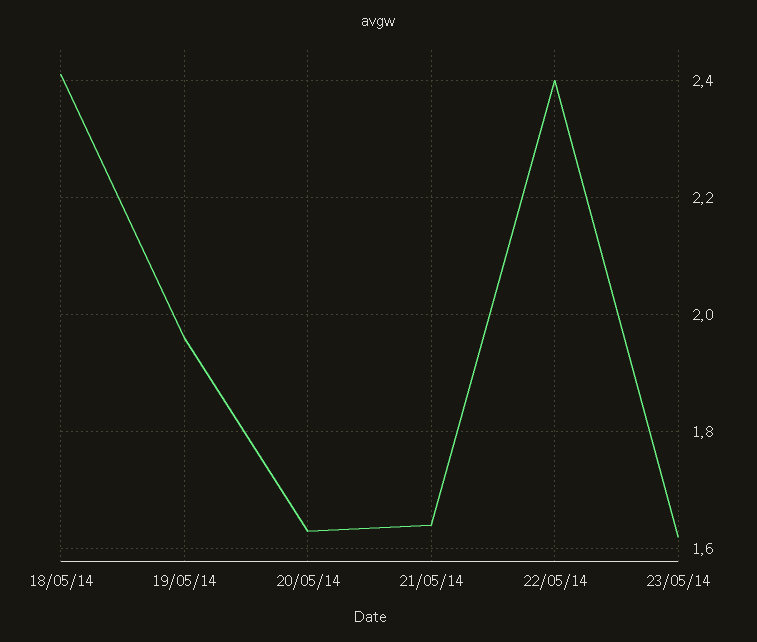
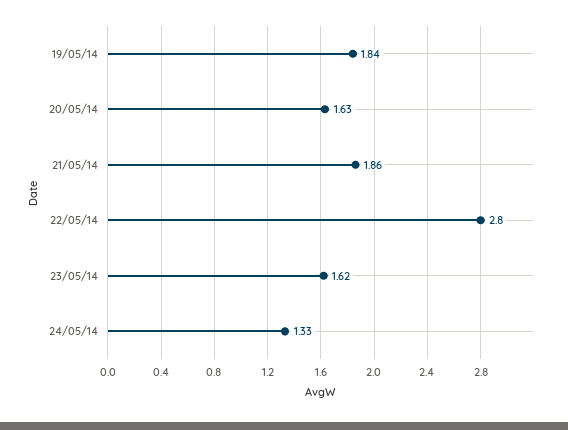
18/05/14: 2.4 -> none
19/05/14: 1.95 -> 1.84
21/05/14: 1.65 -> 1.86
22/05/14: 2.4 -> 2.8
24/05/14: none -> 1.33

